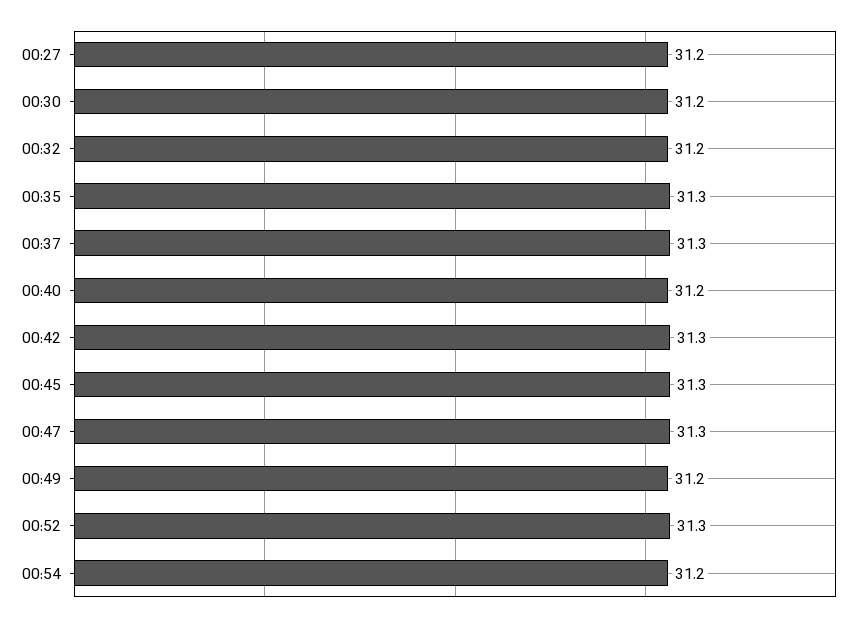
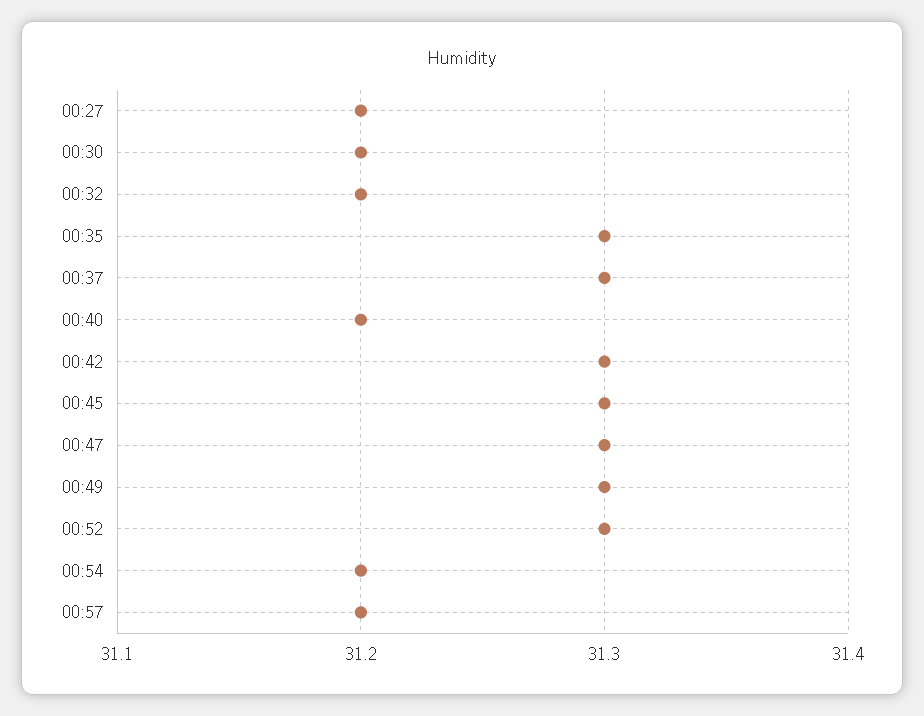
00:49: 31.2 -> 31.3
00:57: none -> 31.2

